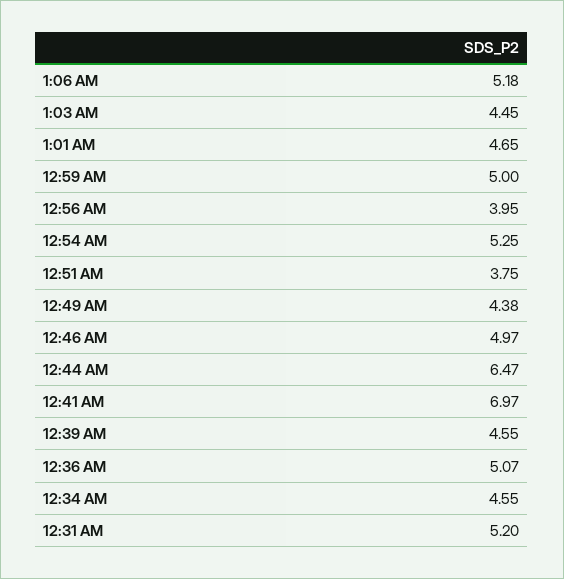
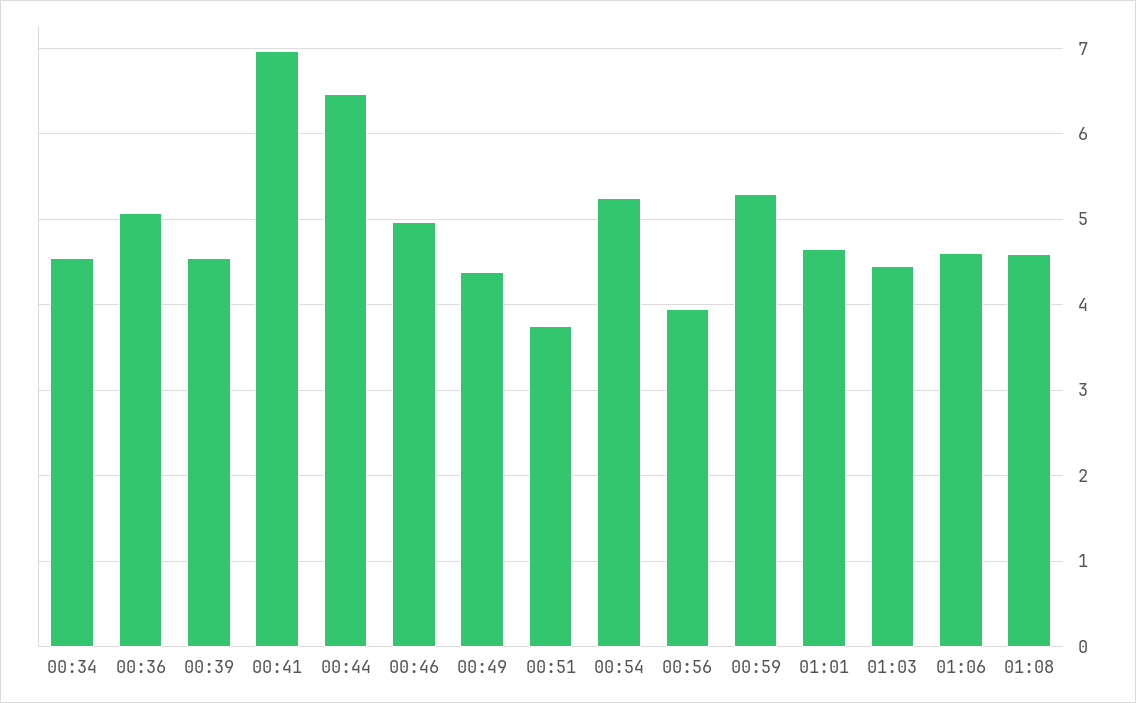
1:06 AM: 5.18 -> 4.6
12:59 AM: 5 -> 5.3
12:31 AM: 5.2 -> none
01:08: none -> 4.6

